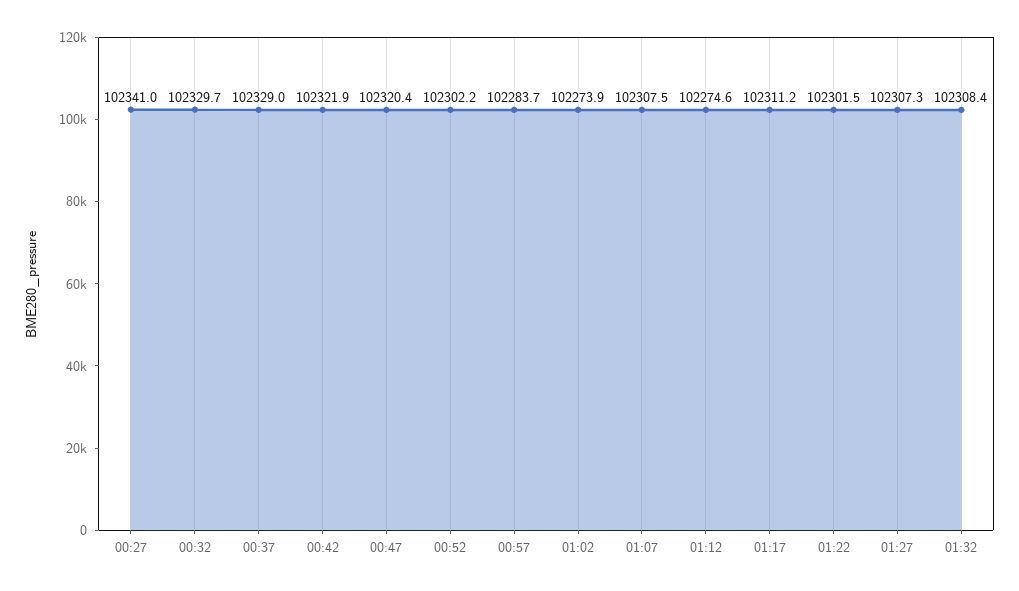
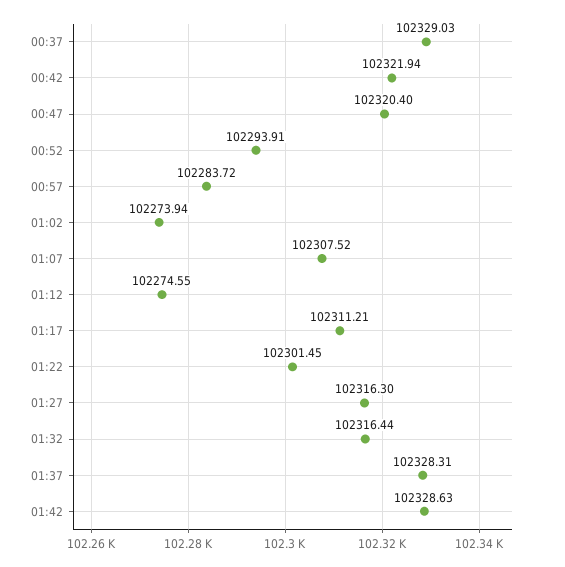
00:27: 102341 -> none
00:32: 102329.7 -> none
00:52: 102302.2 -> 102293.91
01:27: 102307.3 -> 102316.3
01:32: 102308.4 -> 102316.44
01:37: none -> 102328.31
01:42: none -> 102328.63

